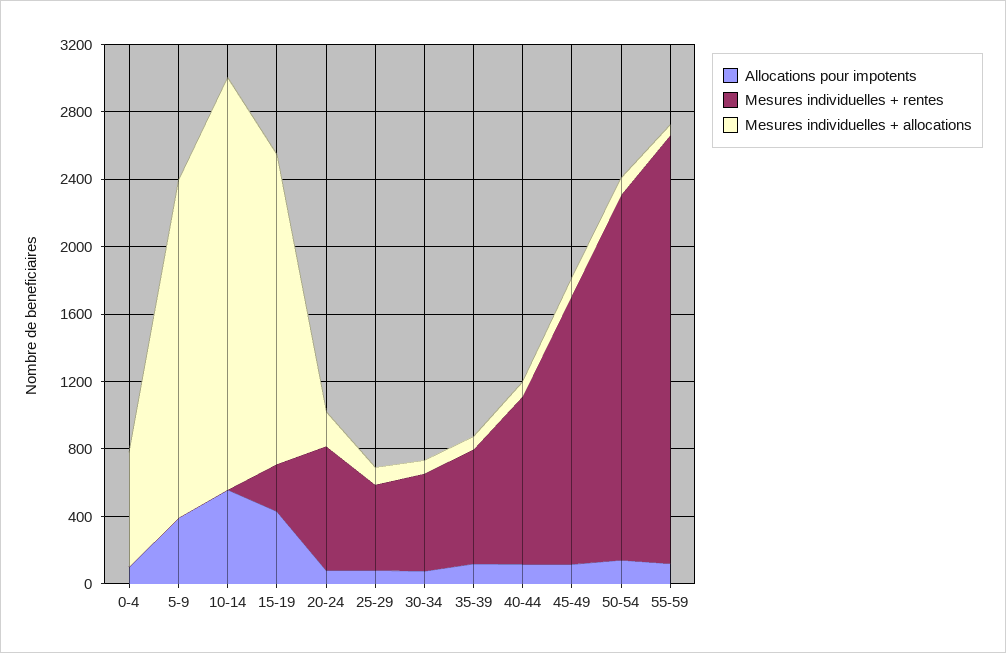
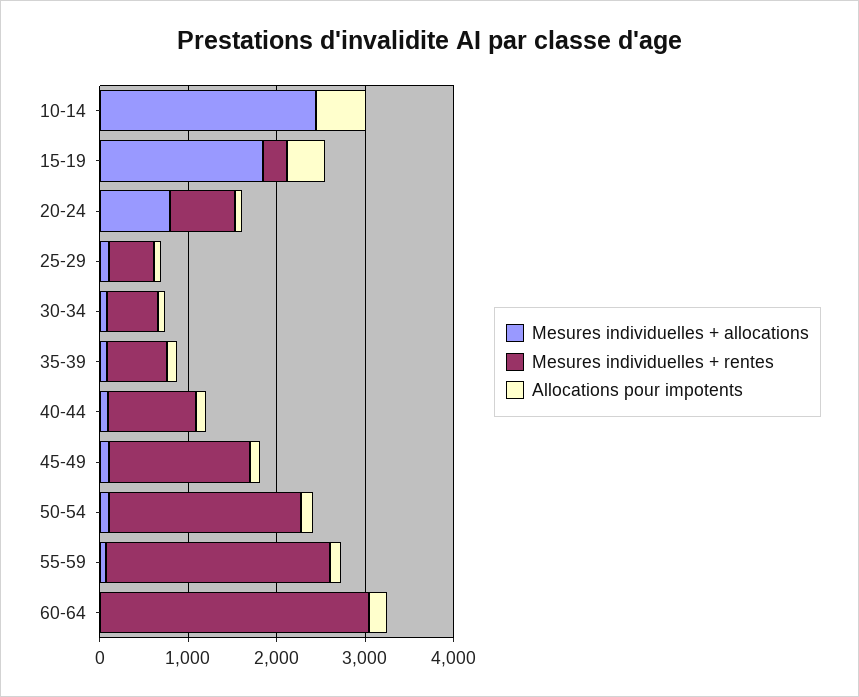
Allocations pour impotents, 0-4: 100 -> none
Mesures individuelles + rentes, 0-4: 0 -> none
Mesures individuelles + allocations, 0-4: 700 -> none
Allocations pour impotents, 5-9: 400 -> none
Mesures individuelles + rentes, 5-9: 0 -> none
Mesures individuelles + allocations, 5-9: 2000 -> none
Mesures individuelles + allocations, 20-24: 200 -> 800
Mesures individuelles + allocations, 60-64: none -> 0
Mesures individuelles + rentes, 60-64: none -> 3000
Allocations pour impotents, 60-64: none -> 200

